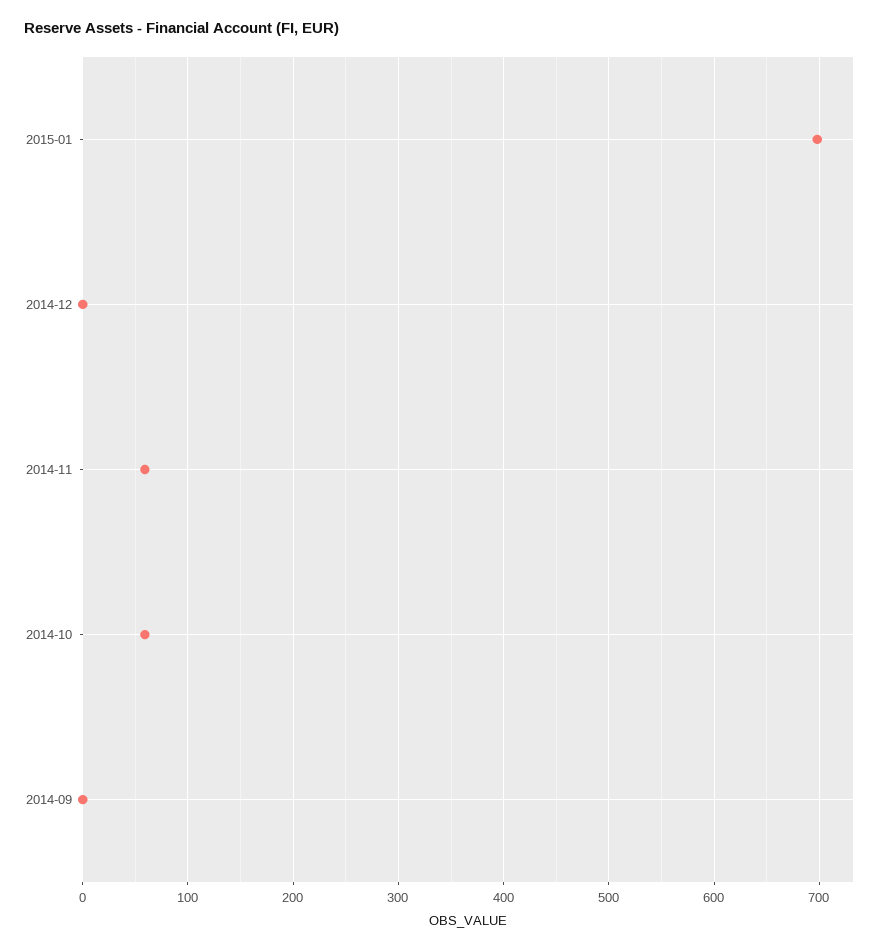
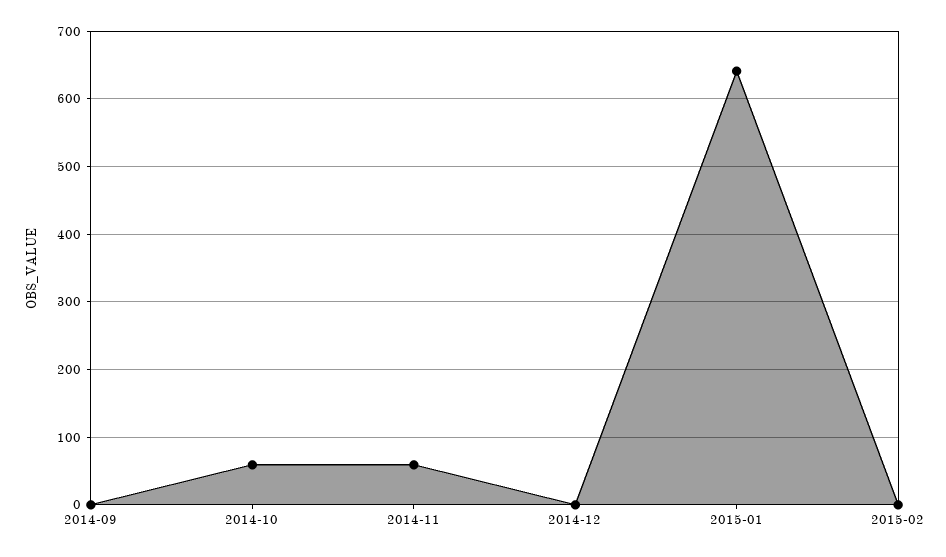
2015-01: 700 -> 640
2015-02: none -> 0

